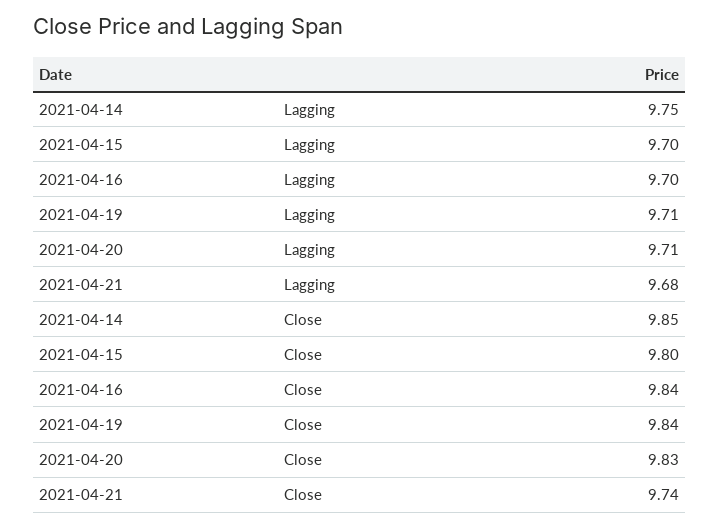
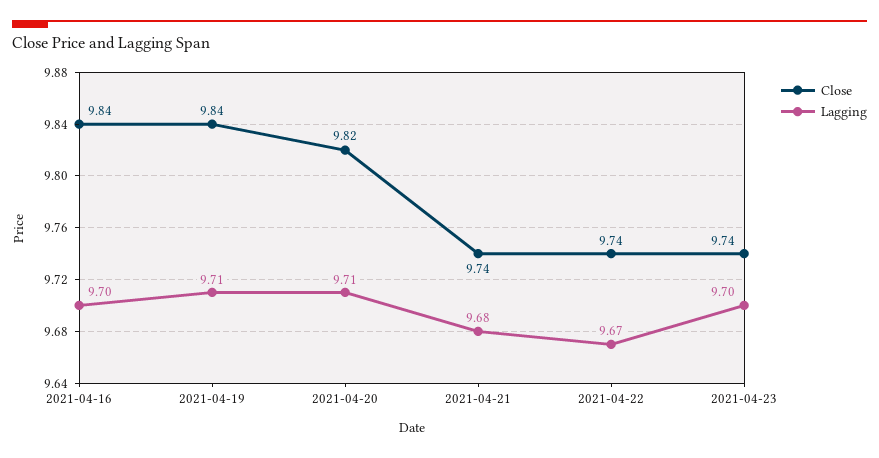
Lagging, 2021-04-14: 9.75 -> none
Lagging, 2021-04-15: 9.7 -> none
Close, 2021-04-14: 9.85 -> none
Close, 2021-04-15: 9.8 -> none
Close, 2021-04-20: 9.83 -> 9.82
Close, 2021-04-22: none -> 9.74
Lagging, 2021-04-22: none -> 9.67
Close, 2021-04-23: none -> 9.74
Lagging, 2021-04-23: none -> 9.7

